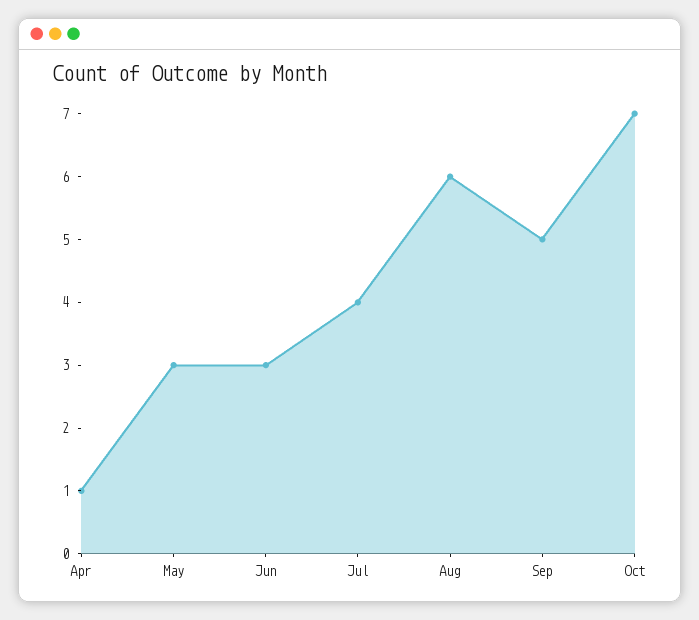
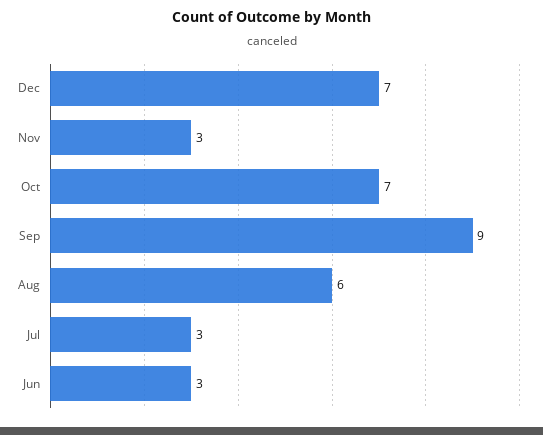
Apr: 1 -> none
May: 3 -> none
Jul: 4 -> 3
Sep: 5 -> 9
Dec: none -> 7
Nov: none -> 3

